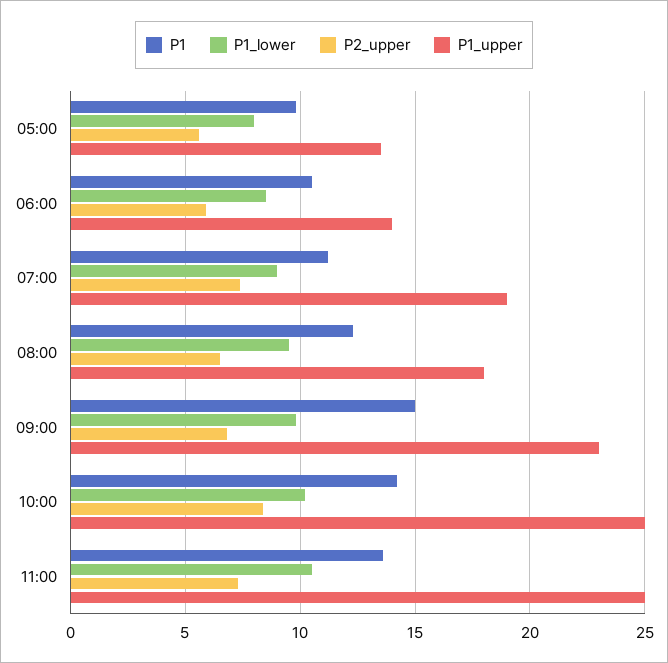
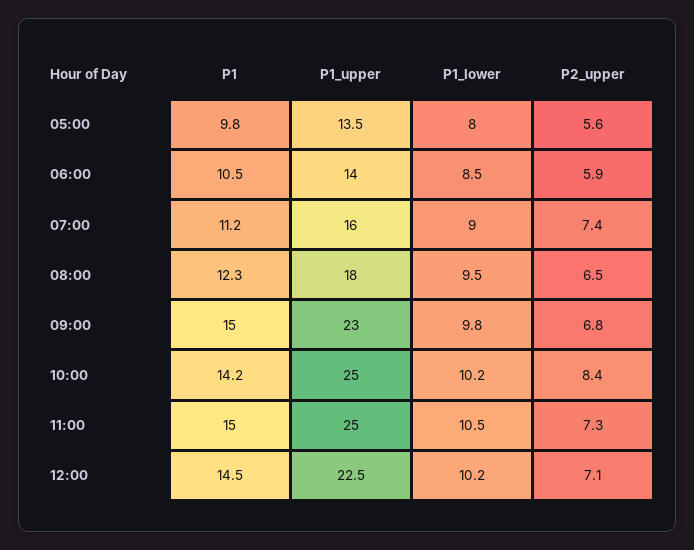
P1_upper, 07:00: 19 -> 16
P1, 11:00: 13.5 -> 15
P1, 12:00: none -> 14.5
P1_upper, 12:00: none -> 22.5
P1_lower, 12:00: none -> 10.2
P2_upper, 12:00: none -> 7.1

